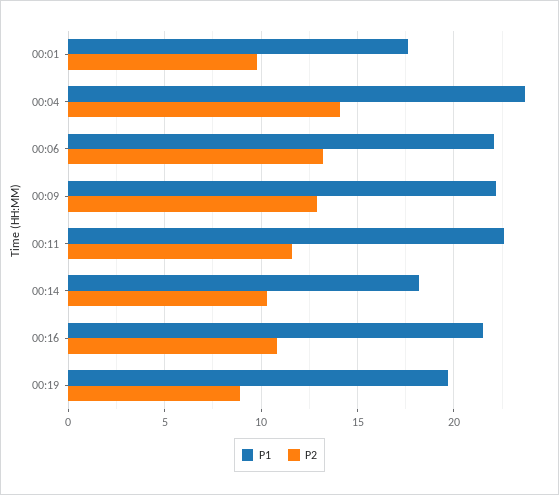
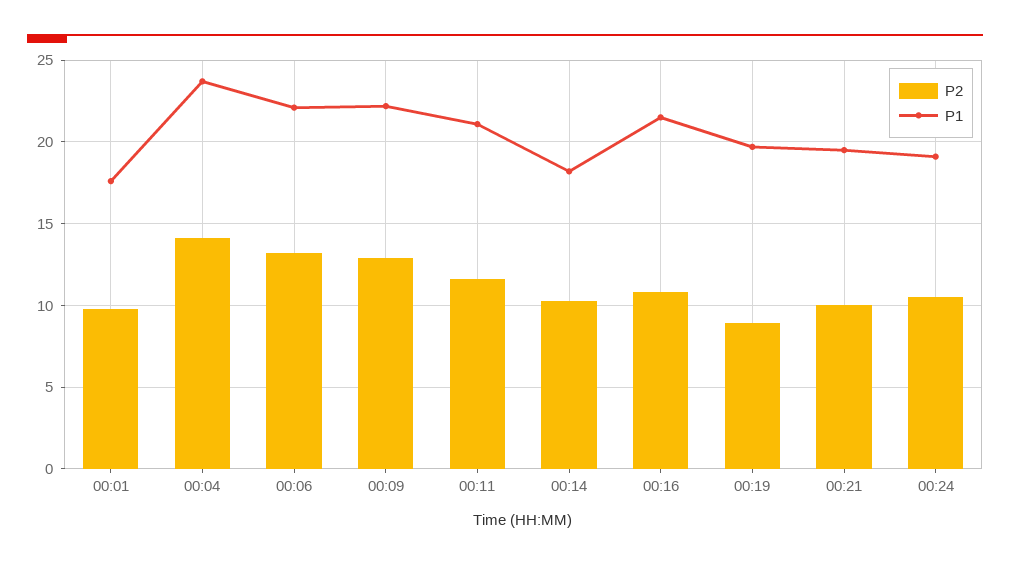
P1, 00:11: 22.5 -> 21
P2, 00:21: none -> 10
P1, 00:21: none -> 19.5
P2, 00:24: none -> 10.5
P1, 00:24: none -> 19

